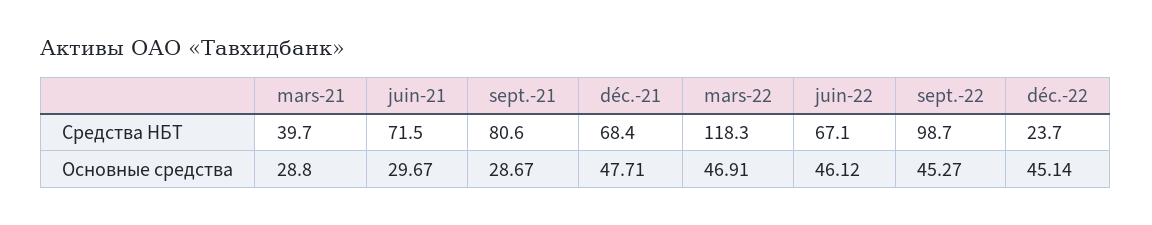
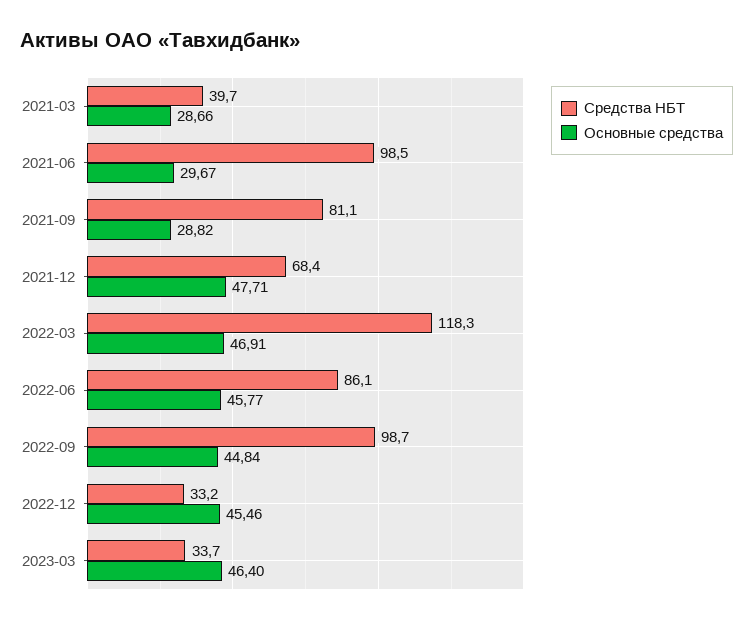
Средства НБТ, juin-21: 71.5 -> 98.5
Средства НБТ, sept.-21: 80.6 -> 81.1
Средства НБТ, juin-22: 67.1 -> 86.1
Средства НБТ, déc.-22: 23.7 -> 33.2
Основные средства, mars-21: 28.8 -> 28.66
Основные средства, sept.-21: 28.67 -> 28.82
Основные средства, juin-22: 46.12 -> 45.77
Основные средства, sept.-22: 45.27 -> 44.84
Основные средства, déc.-22: 45.14 -> 45.46
Средства НБТ, 2023-03: none -> 33.7
Основные средства, 2023-03: none -> 46.4

